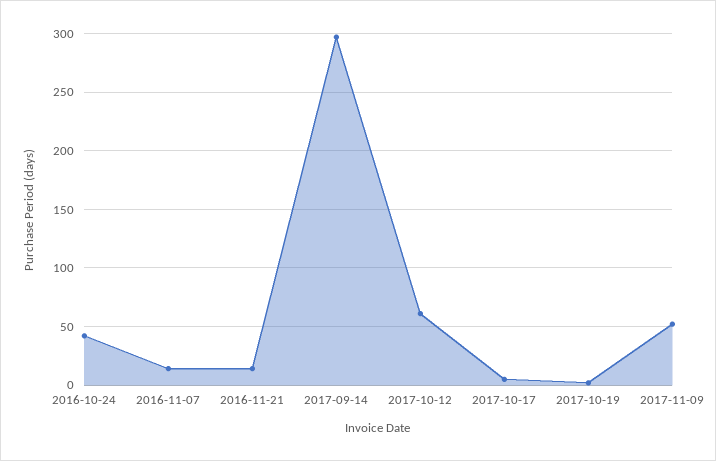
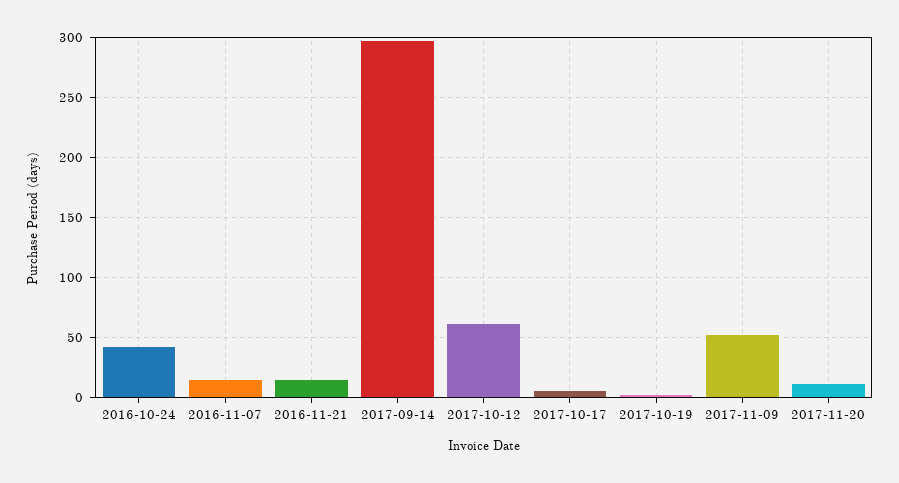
2017-11-20: none -> 10

